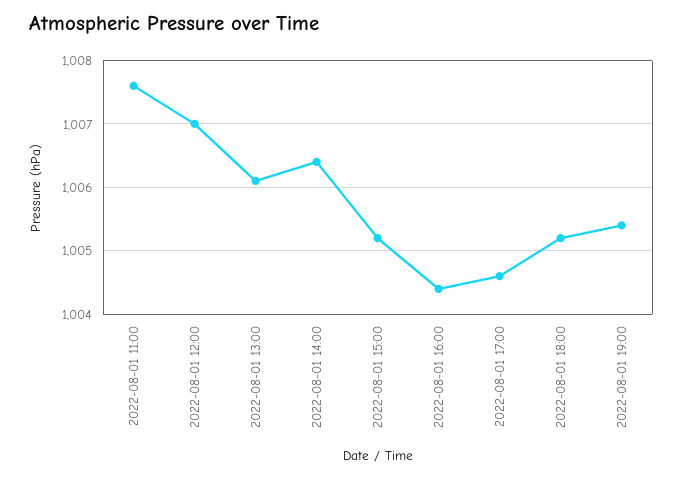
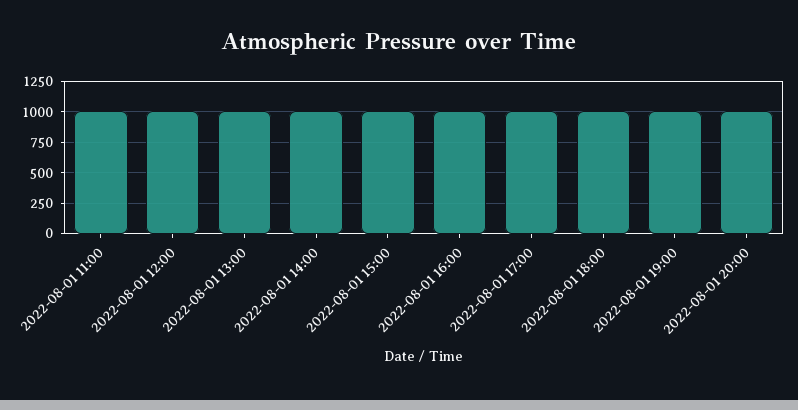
2022-08-01 20:00: none -> 1000

